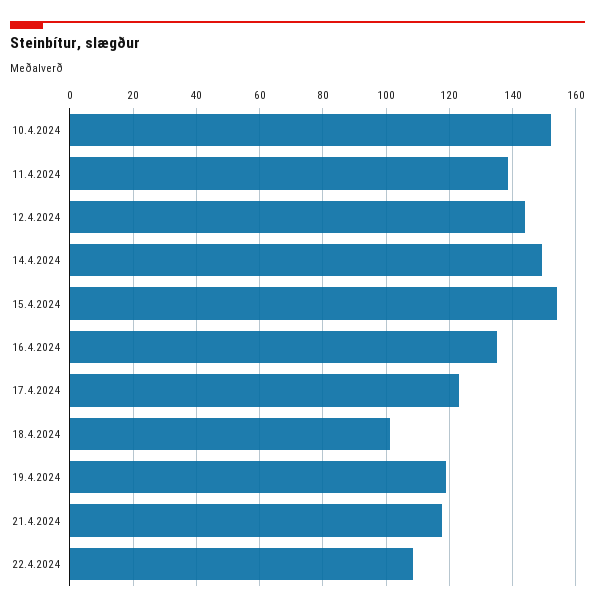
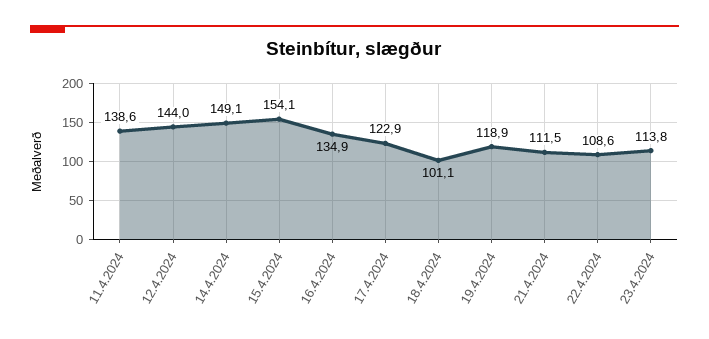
10.4.2024: 152 -> none
21.4.2024: 118 -> 111.5
23.4.2024: none -> 113.8

